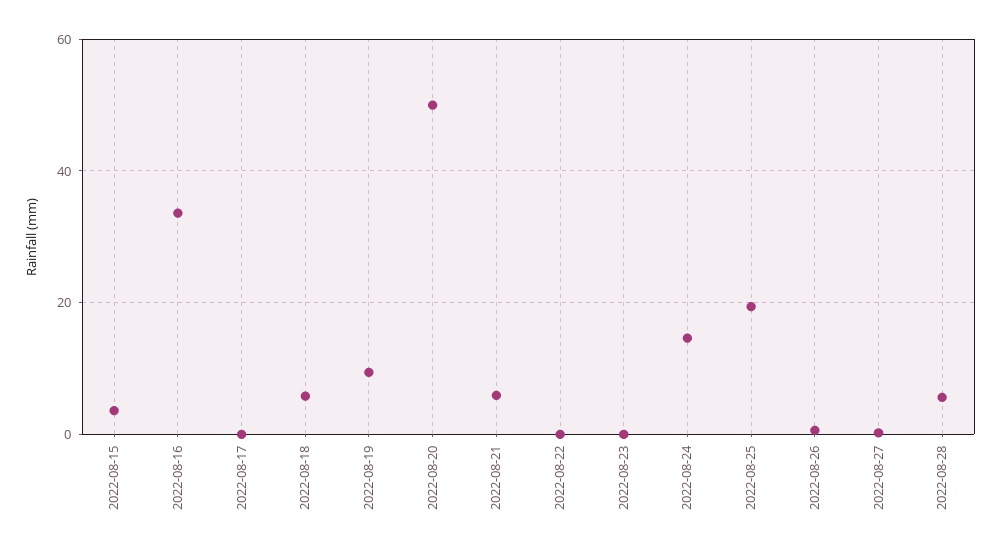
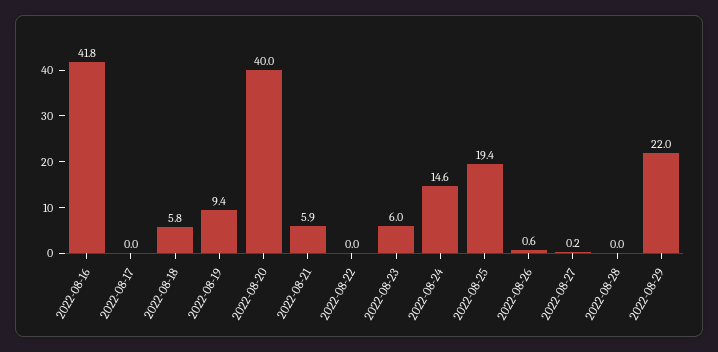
2022-08-15: 4 -> none
2022-08-16: 34 -> 41.8
2022-08-20: 50 -> 40
2022-08-23: 0 -> 6
2022-08-28: 6 -> 0
2022-08-29: none -> 22

